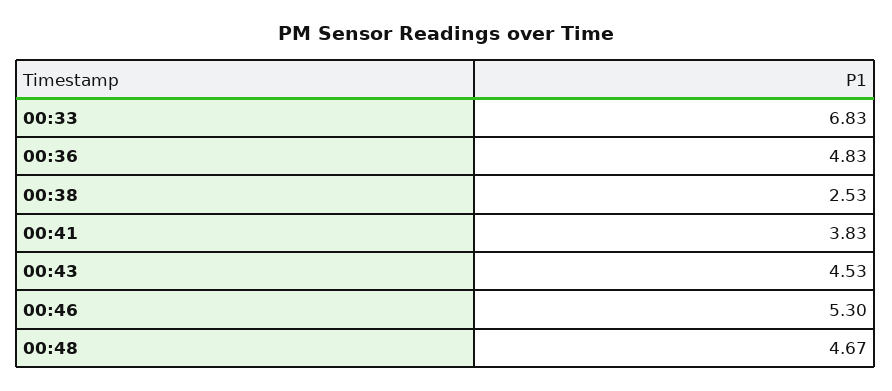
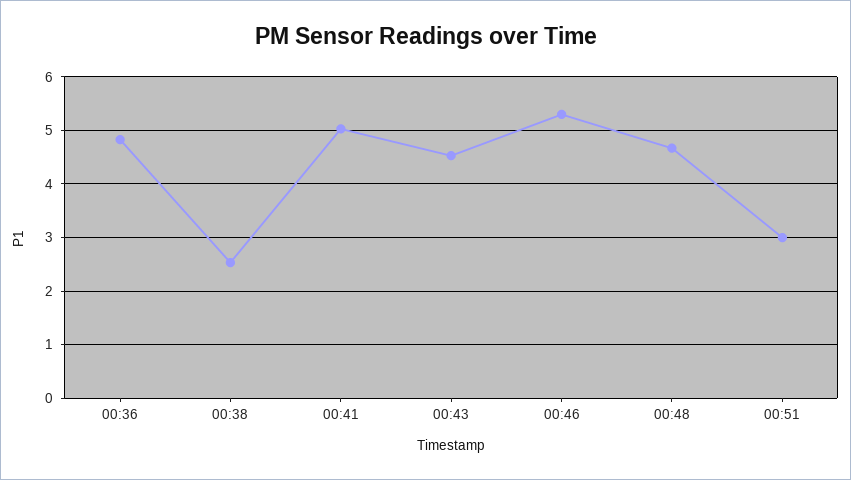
00:33: 6.83 -> none
00:41: 3.83 -> 5
00:51: none -> 3

